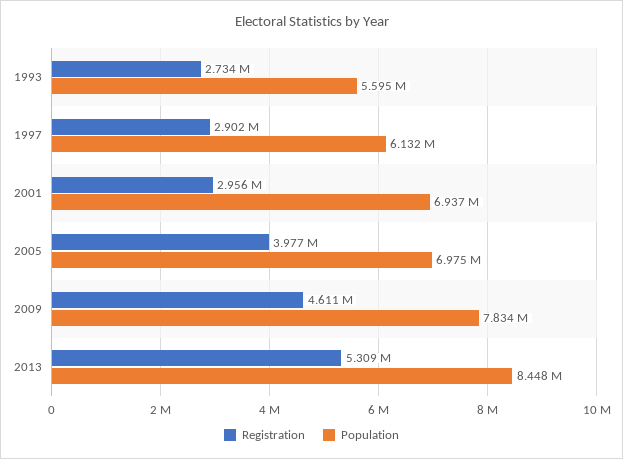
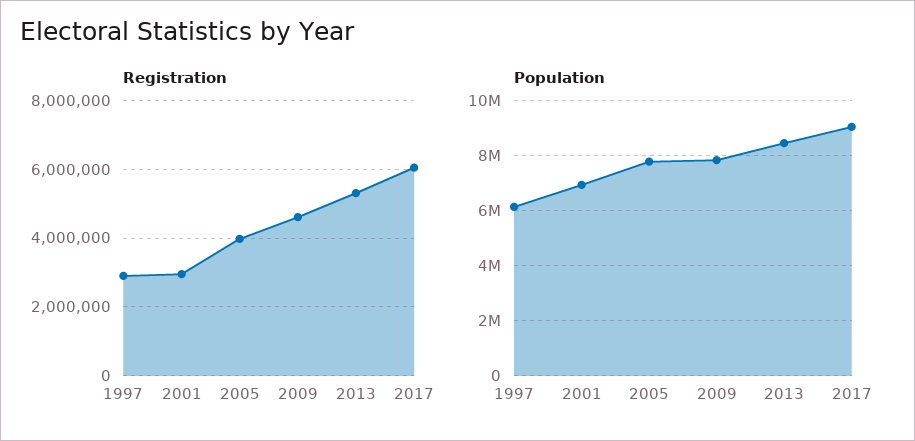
Registration, 1993: 2734000 -> none
Population, 1993: 5595000 -> none
Population, 2005: 6975000 -> 7750000
Registration, 2017: none -> 6000000
Population, 2017: none -> 9000000

